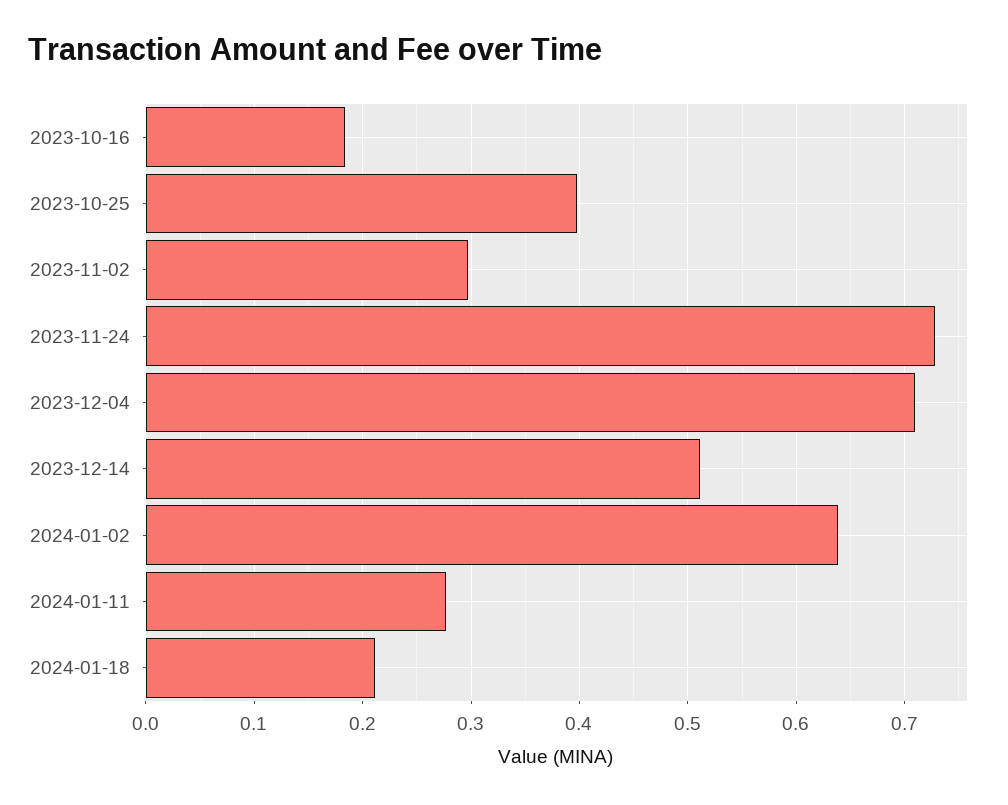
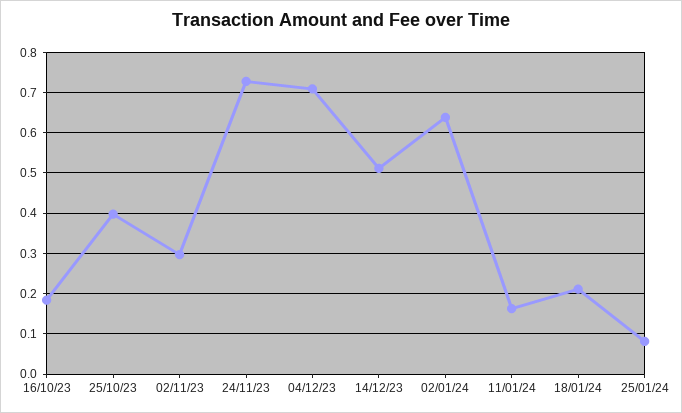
2024-01-11: 0.28 -> 0.16
25/01/24: none -> 0.08

